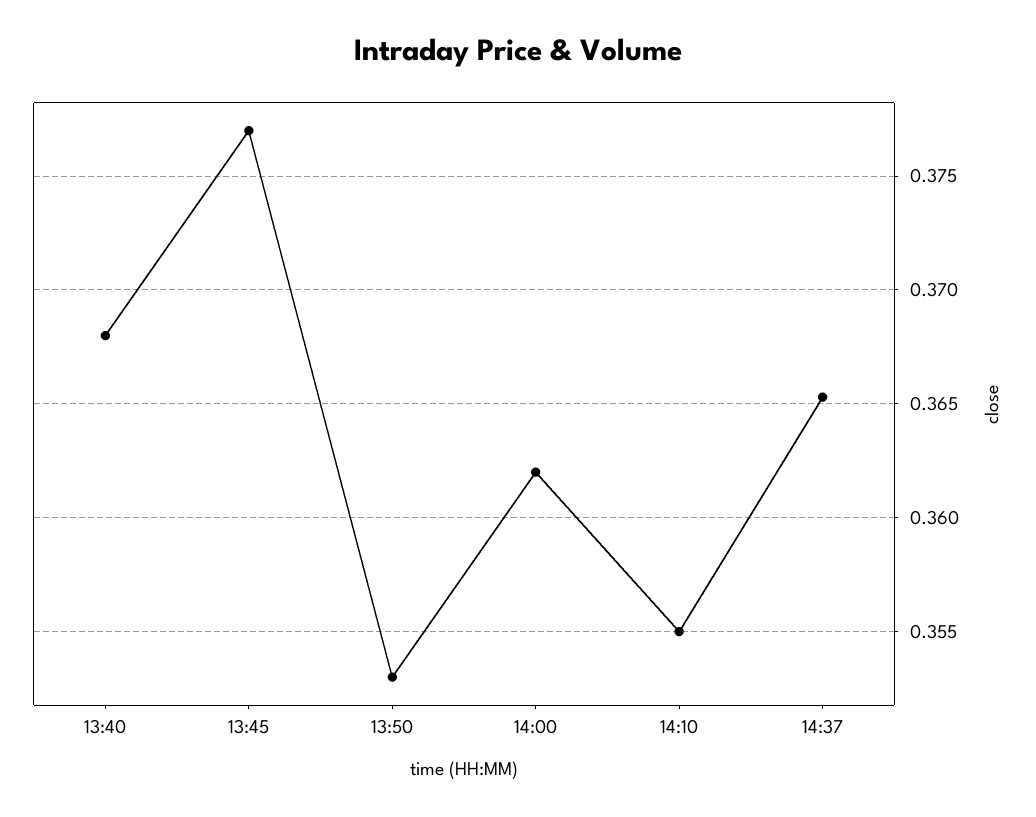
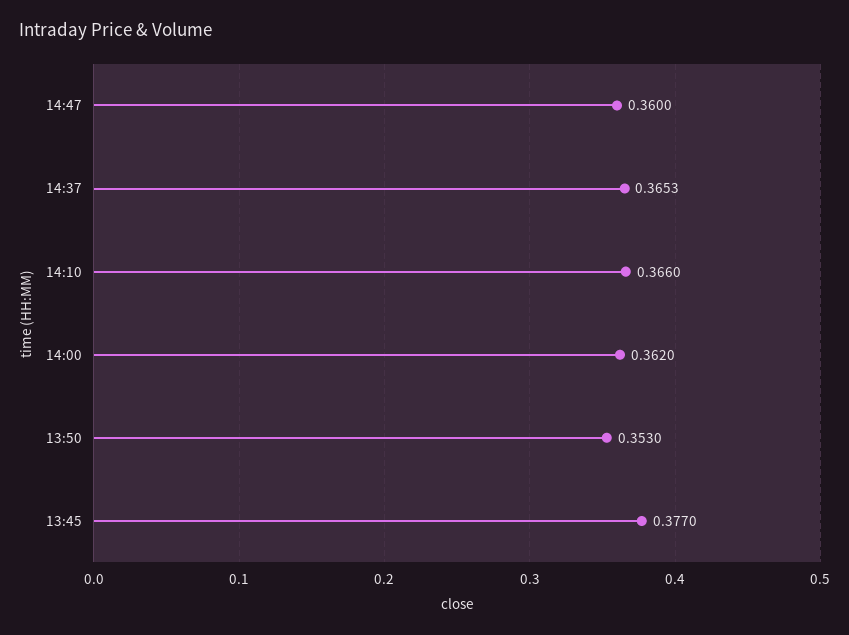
13:40: 0.368 -> none
14:10: 0.355 -> 0.366
14:47: none -> 0.36

